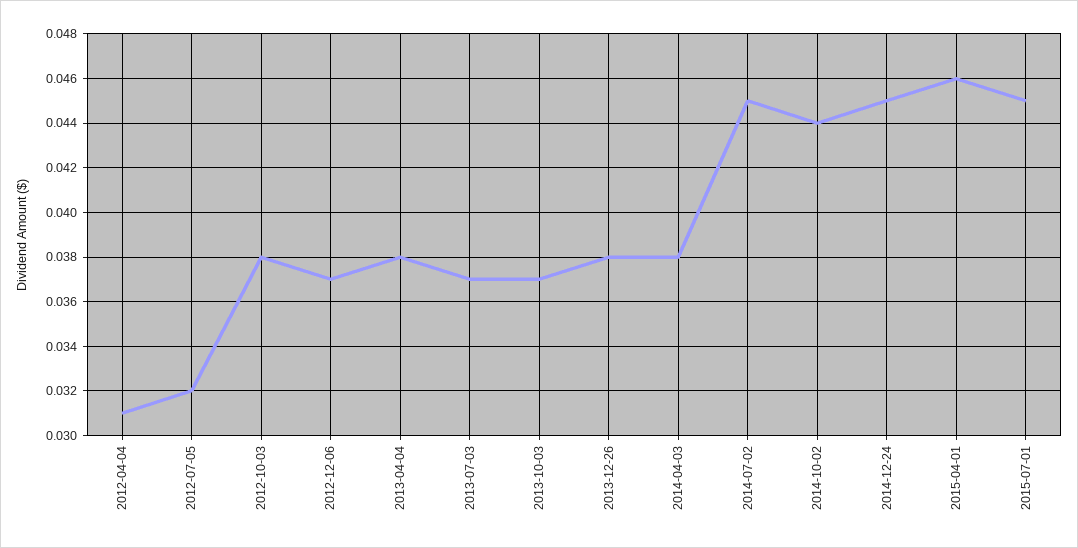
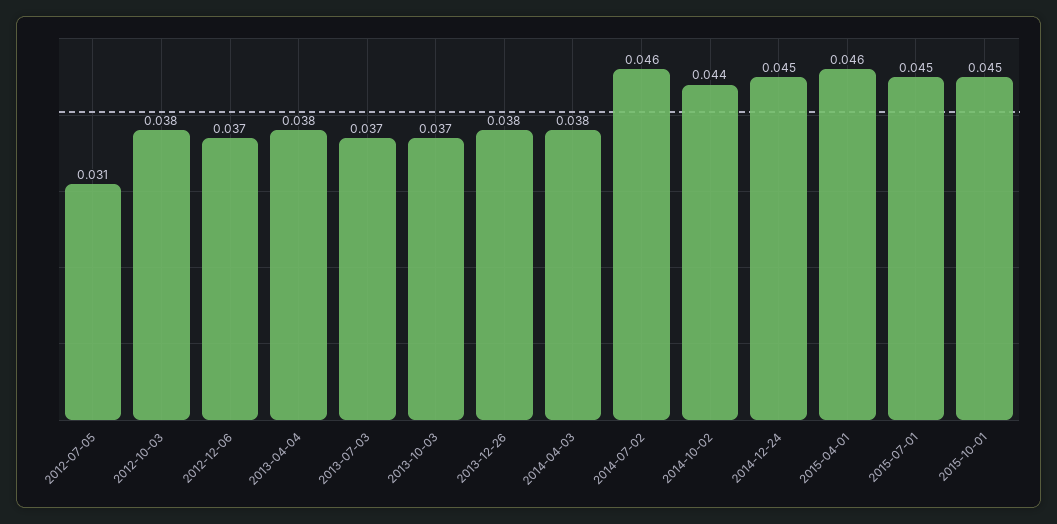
2012-04-04: 0.031 -> none
2012-07-05: 0.032 -> 0.031
2014-07-02: 0.045 -> 0.046
2015-10-01: none -> 0.045

